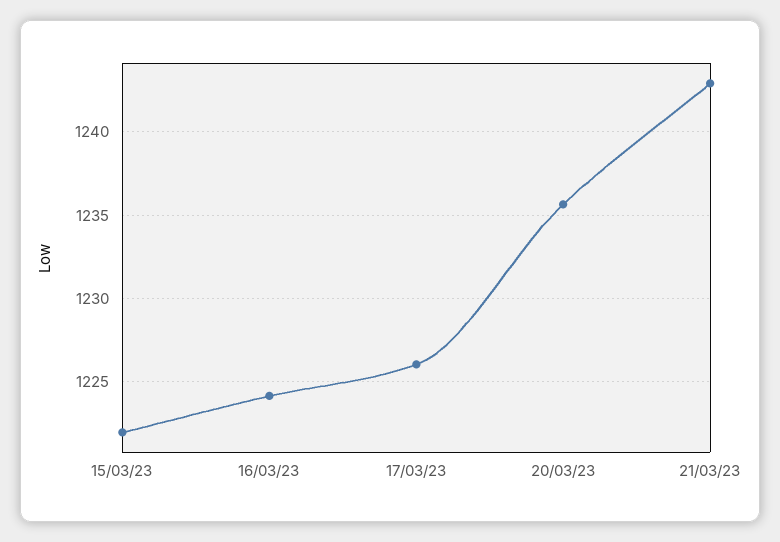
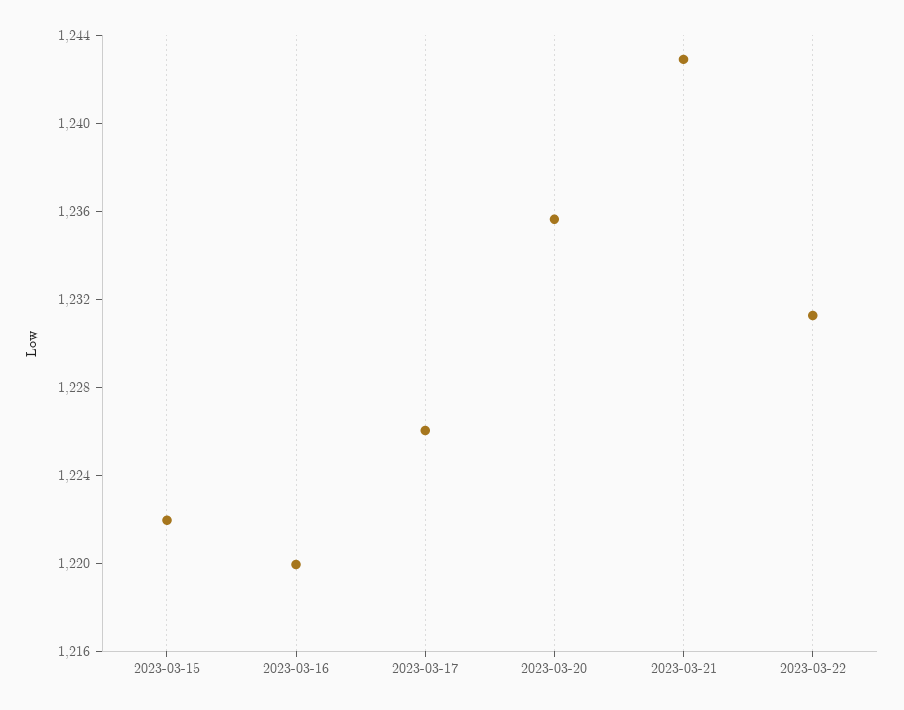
16/03/23: 1224 -> 1220
2023-03-22: none -> 1231

